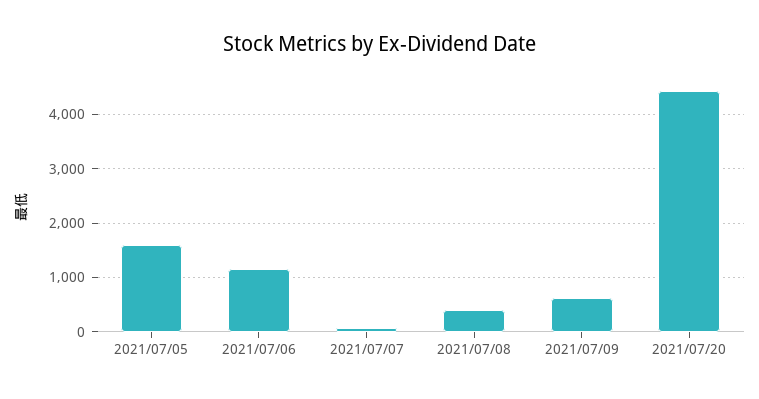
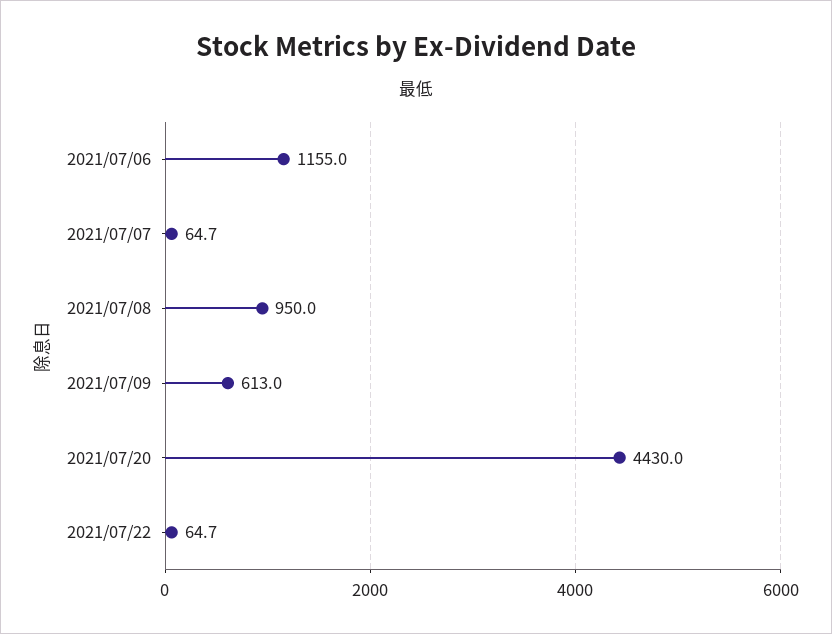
2021/07/05: 1600 -> none
2021/07/08: 400 -> 950
2021/07/22: none -> 64.7

